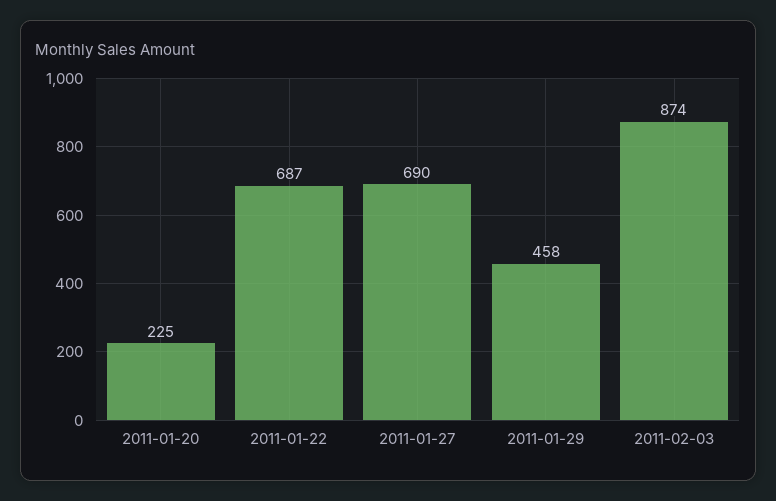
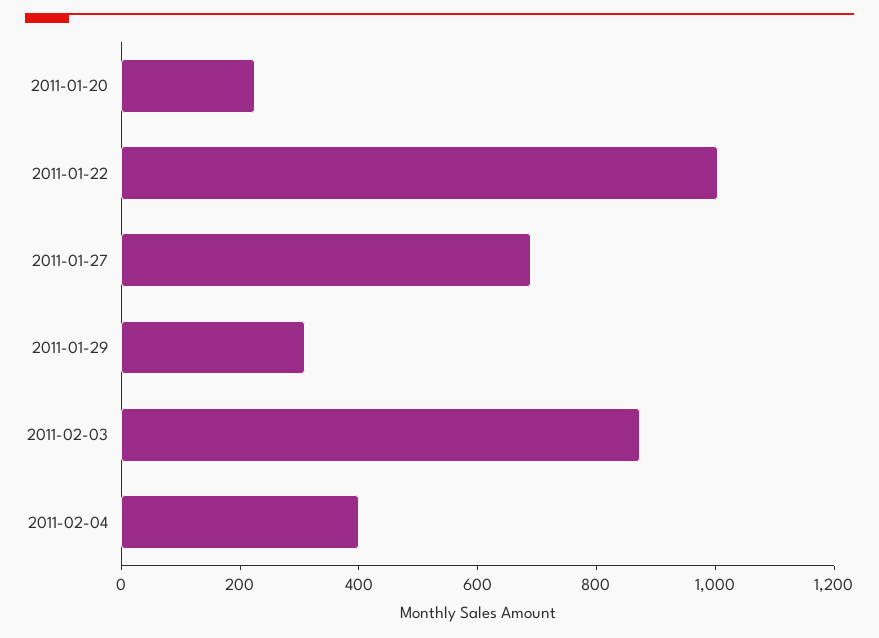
2011-01-22: 687 -> 1000
2011-01-29: 458 -> 300
2011-02-04: none -> 400

